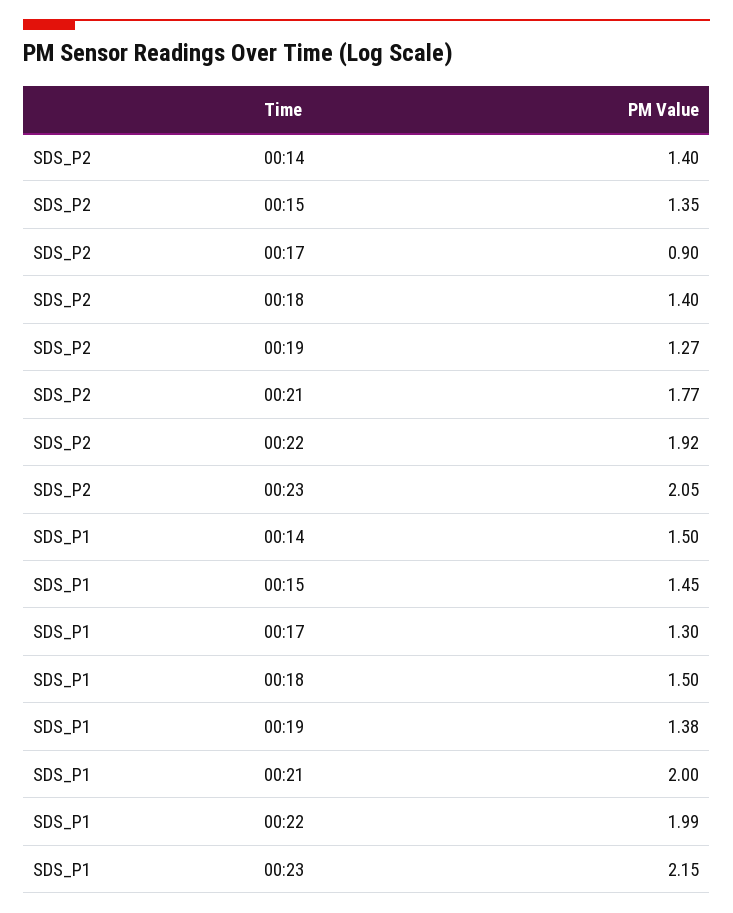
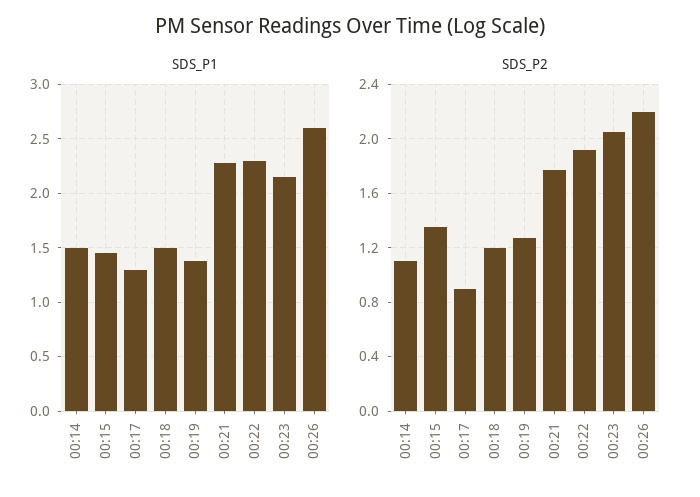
SDS_P2, 00:14: 1.4 -> 1.1
SDS_P2, 00:18: 1.4 -> 1.2
SDS_P1, 00:21: 2 -> 2.3
SDS_P1, 00:22: 1.99 -> 2.3
SDS_P1, 00:26: none -> 2.6
SDS_P2, 00:26: none -> 2.2

